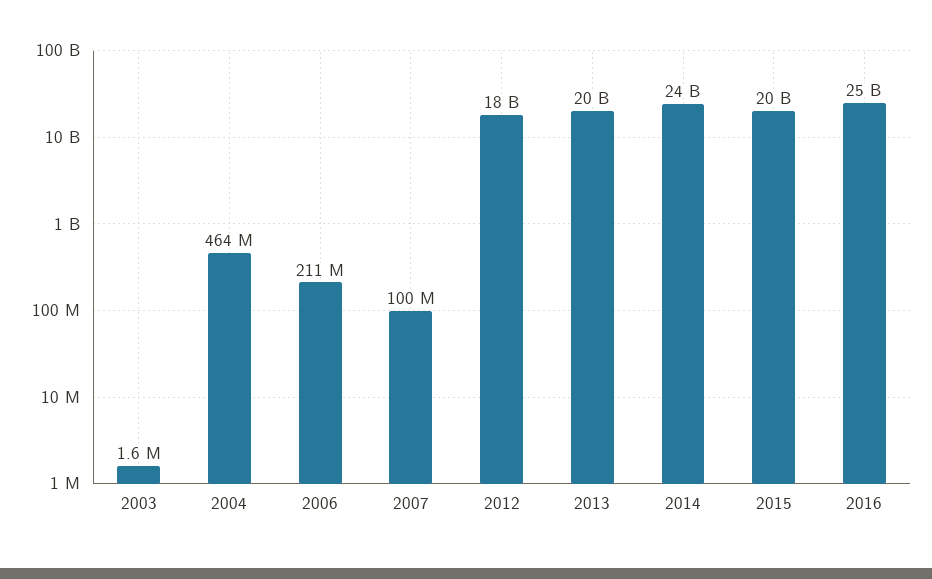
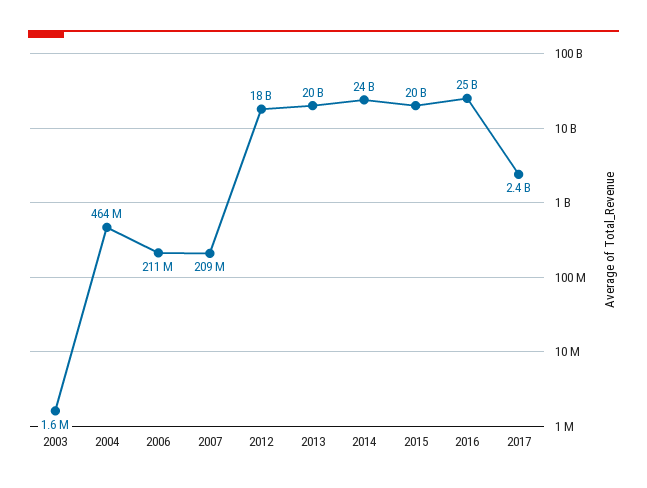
2007: 100000000 -> 209000000
2017: none -> 2400000000

